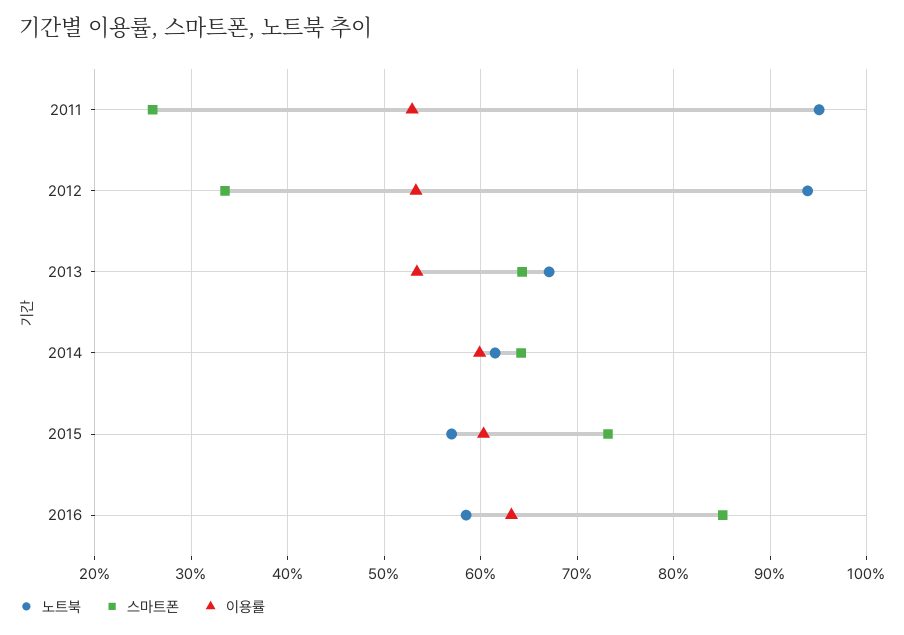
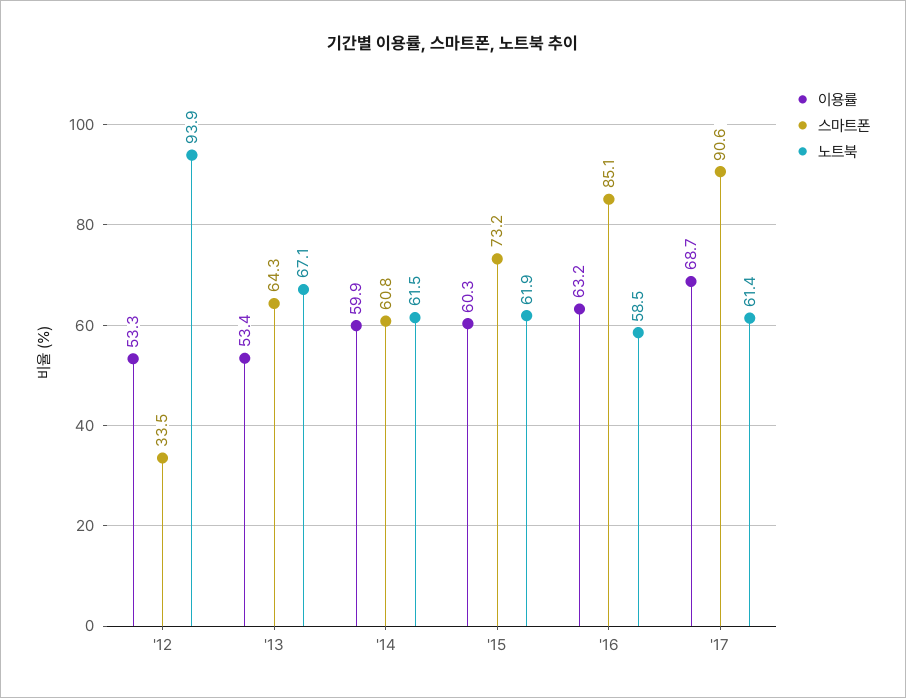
노트북, 2011: 95 -> none
스마트폰, 2011: 26 -> none
이용률, 2011: 53 -> none
스마트폰, 2014: 64 -> 60.8
노트북, 2015: 57 -> 61.9
이용률, '17: none -> 68.7
스마트폰, '17: none -> 90.6
노트북, '17: none -> 61.4

